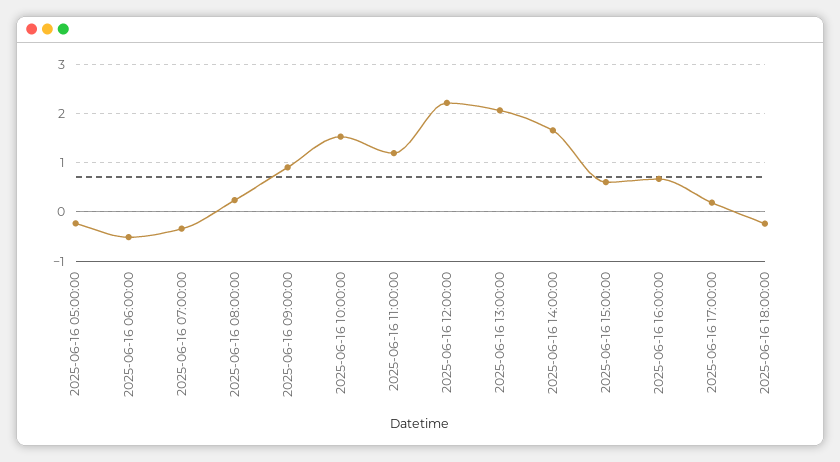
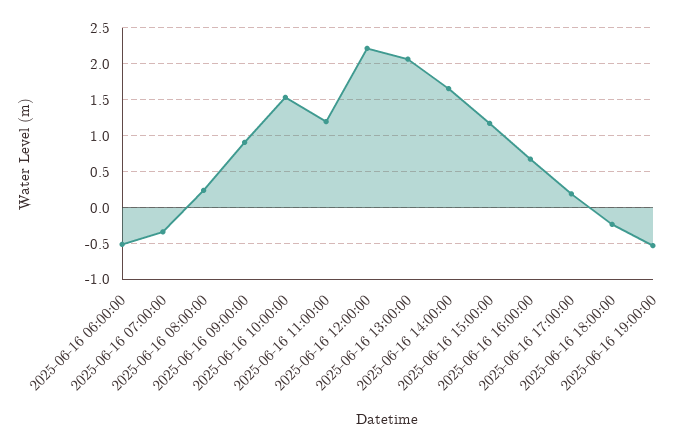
2025-06-16 05:00:00: -0.2 -> none
2025-06-16 15:00:00: 0.6 -> 1.2
2025-06-16 19:00:00: none -> -0.5

